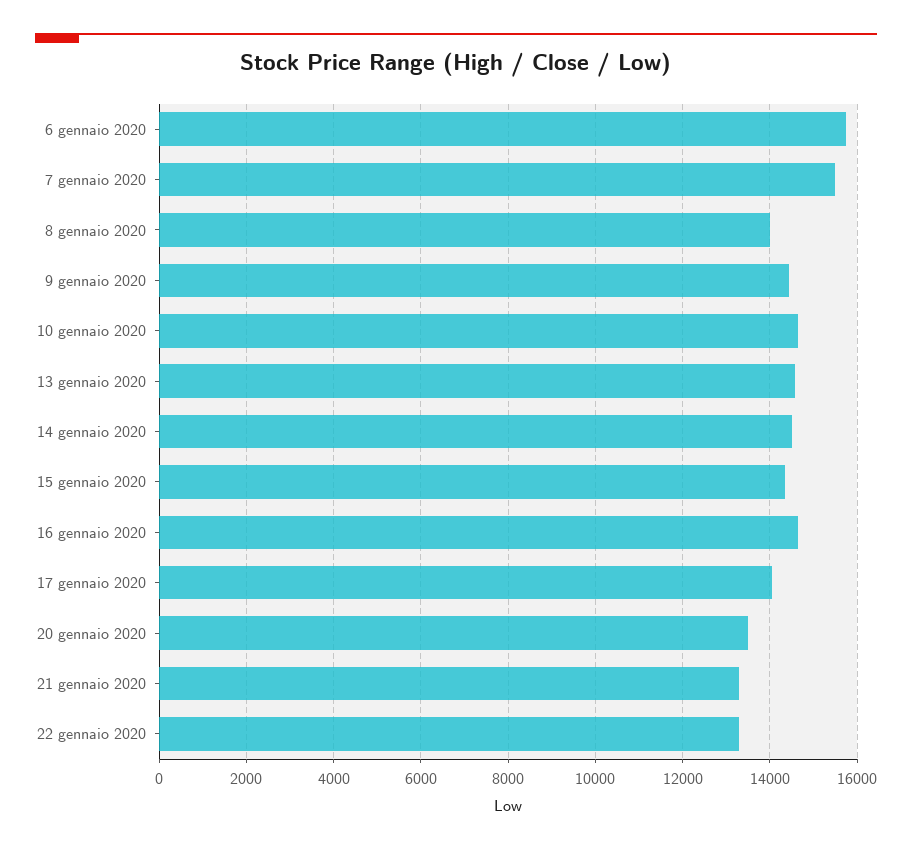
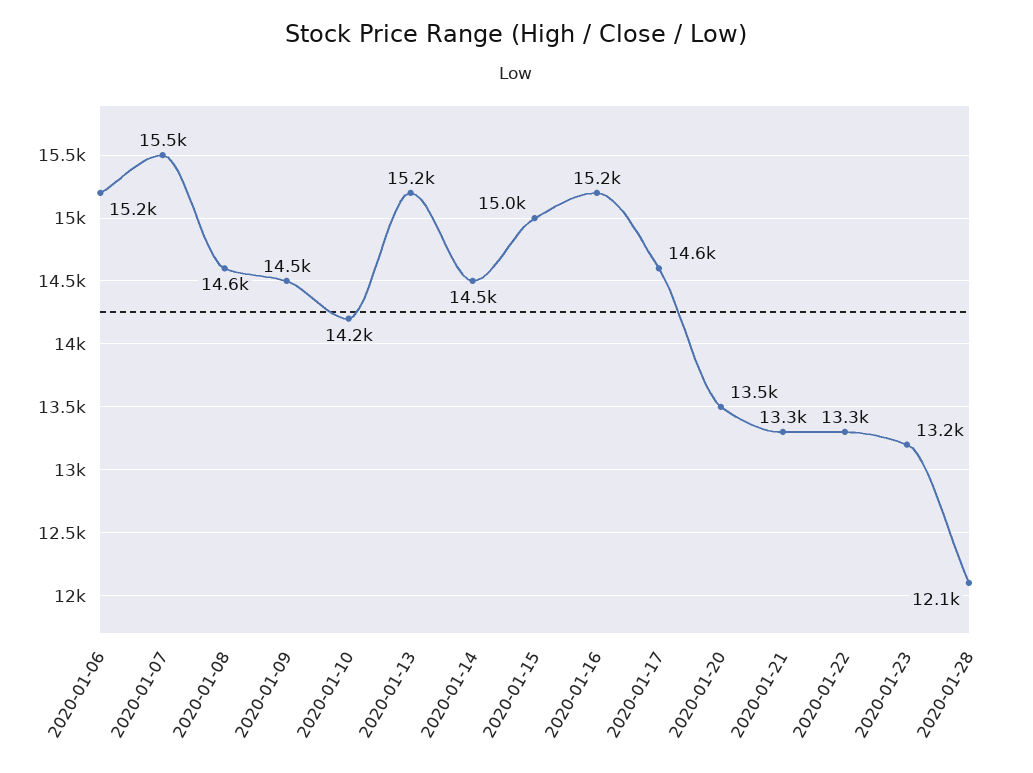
6 gennaio 2020: 15800 -> 15200
8 gennaio 2020: 14000 -> 14600
10 gennaio 2020: 14600 -> 14200
13 gennaio 2020: 14600 -> 15200
15 gennaio 2020: 14400 -> 15000
16 gennaio 2020: 14600 -> 15200
17 gennaio 2020: 14000 -> 14600
2020-01-23: none -> 13200
2020-01-28: none -> 12100

